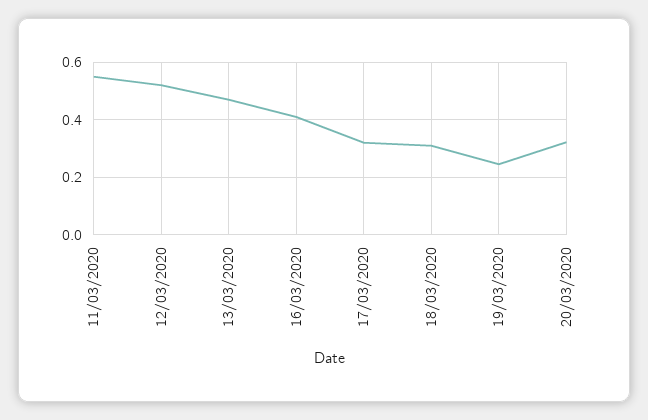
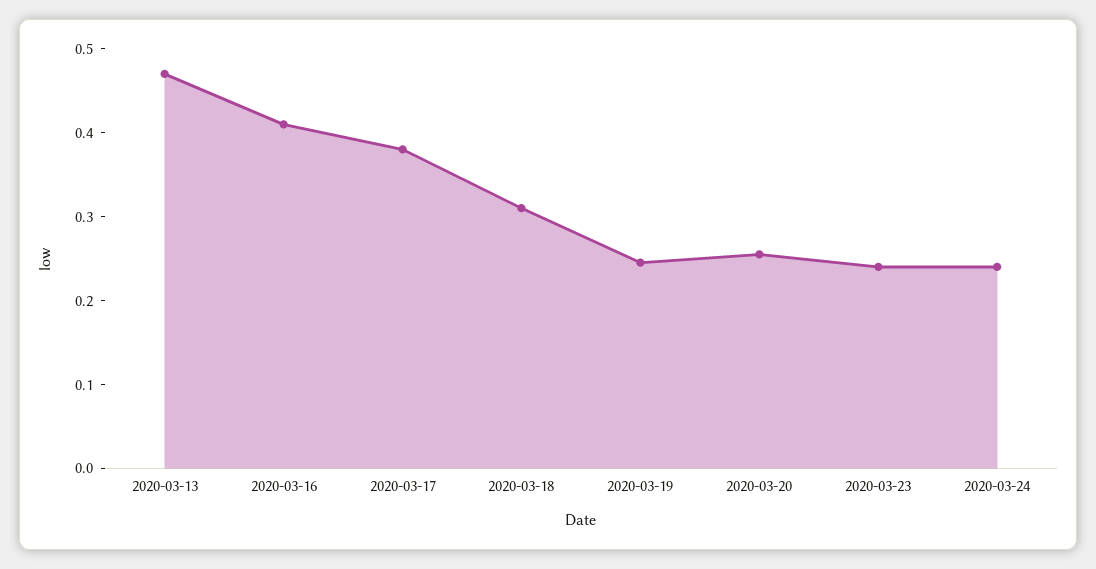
11/03/2020: 0.55 -> none
12/03/2020: 0.525 -> none
17/03/2020: 0.325 -> 0.38
20/03/2020: 0.325 -> 0.26
2020-03-23: none -> 0.24
2020-03-24: none -> 0.24

